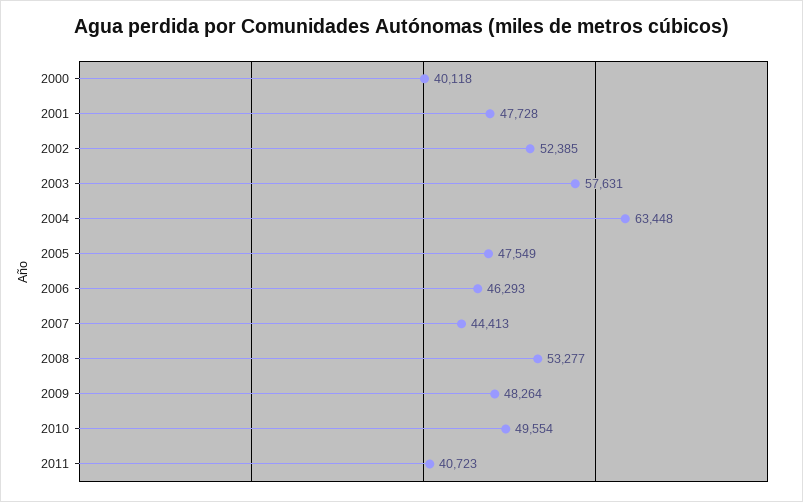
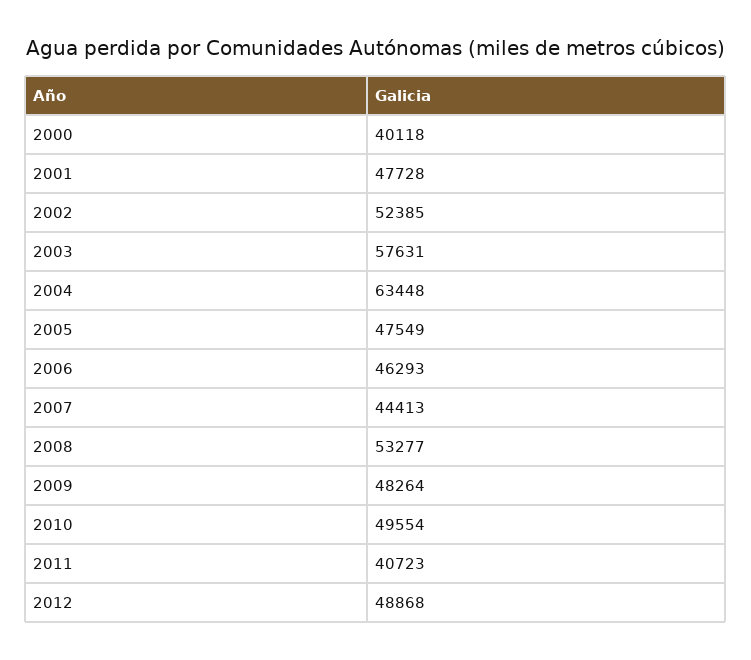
2012: none -> 48868

